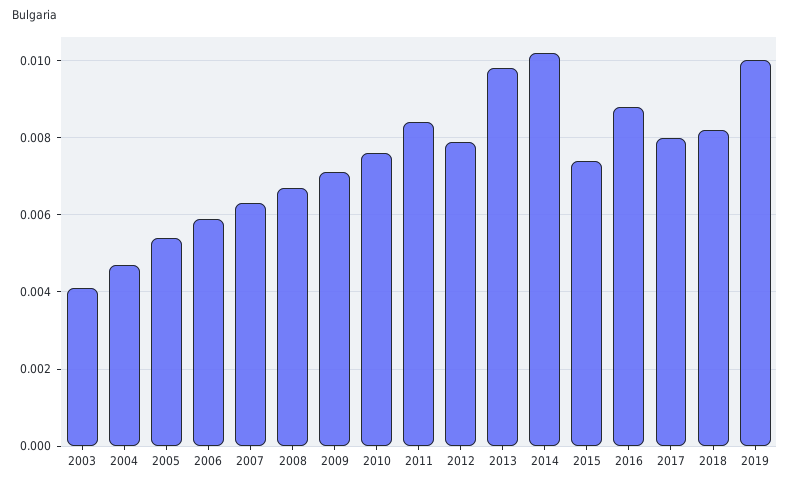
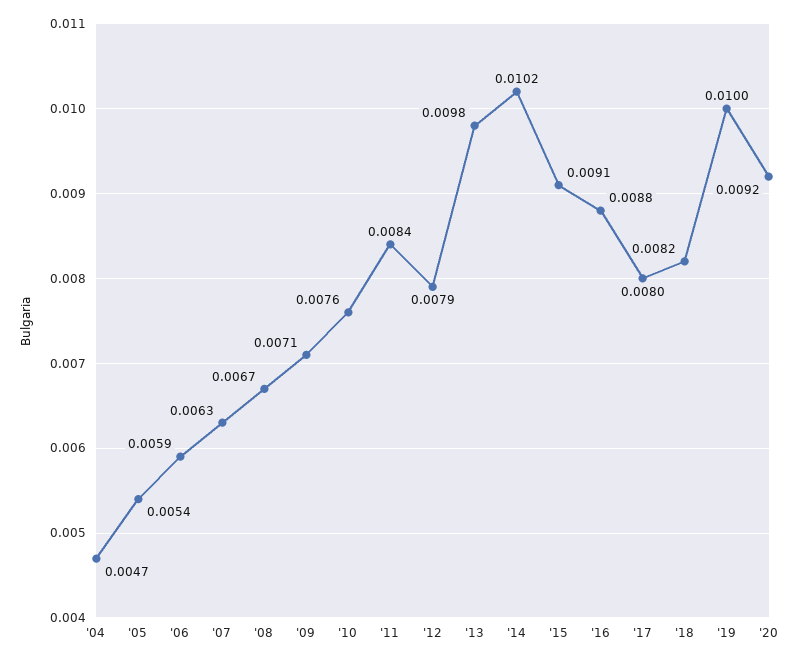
2003: 0.004 -> none
2015: 0.0075 -> 0.0091
'20: none -> 0.0092

